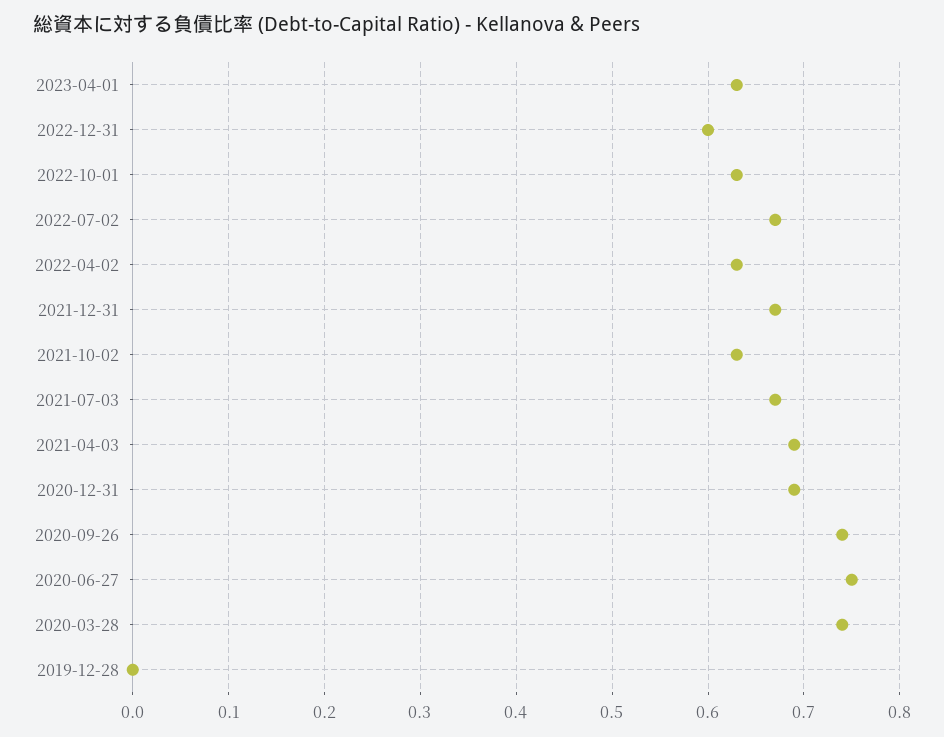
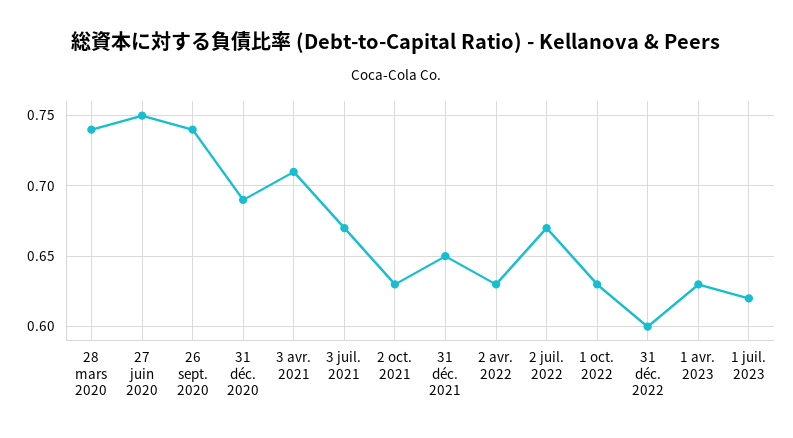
2021-12-31: 0.67 -> 0.65
2021-04-03: 0.69 -> 0.71
2019-12-28: 0 -> none
1 juil. 2023: none -> 0.62

